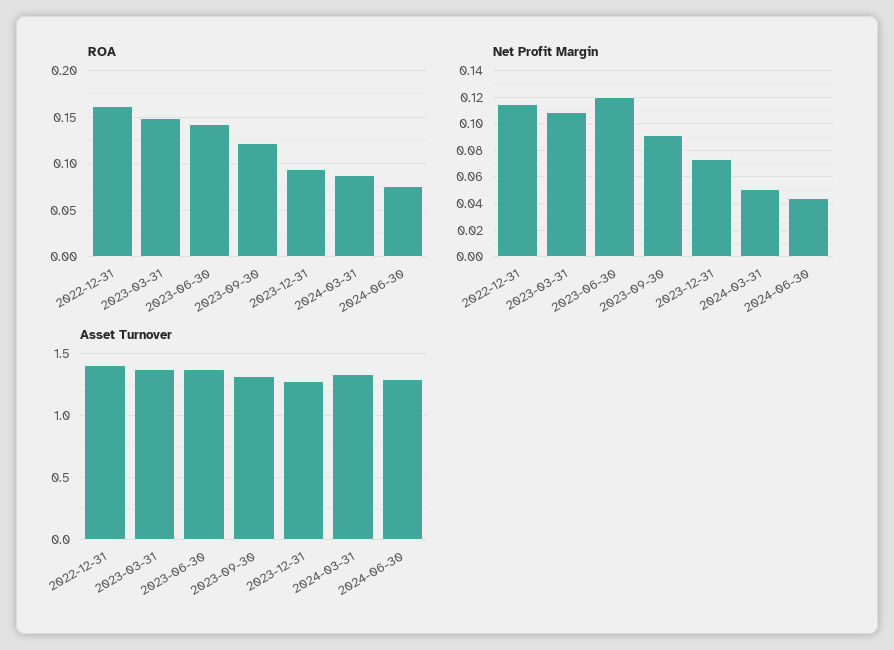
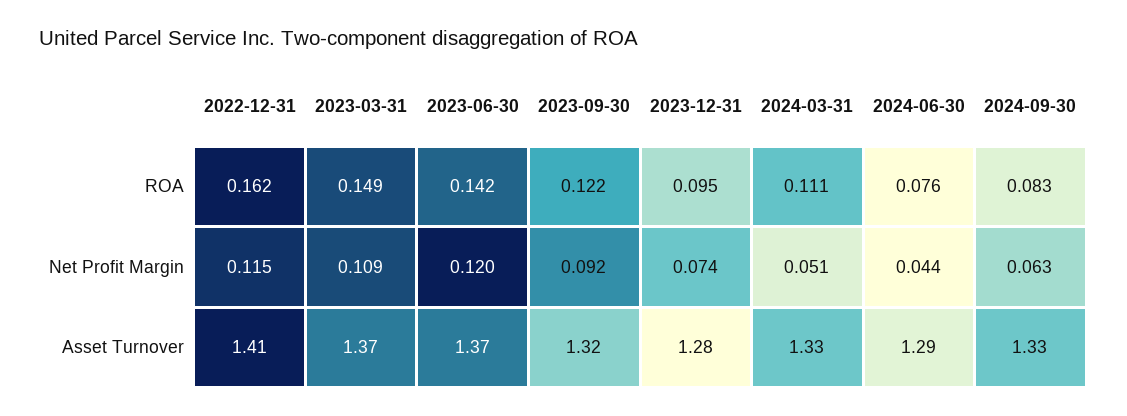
ROA, 2024-03-31: 0.09 -> 0.111
ROA, 2024-09-30: none -> 0.083
Net Profit Margin, 2024-09-30: none -> 0.063
Asset Turnover, 2024-09-30: none -> 1.33

